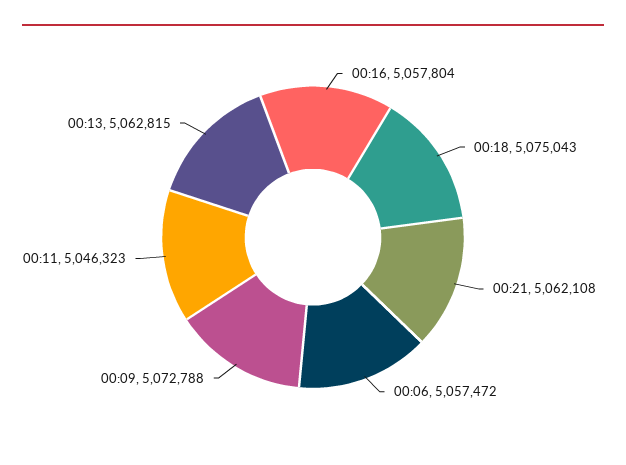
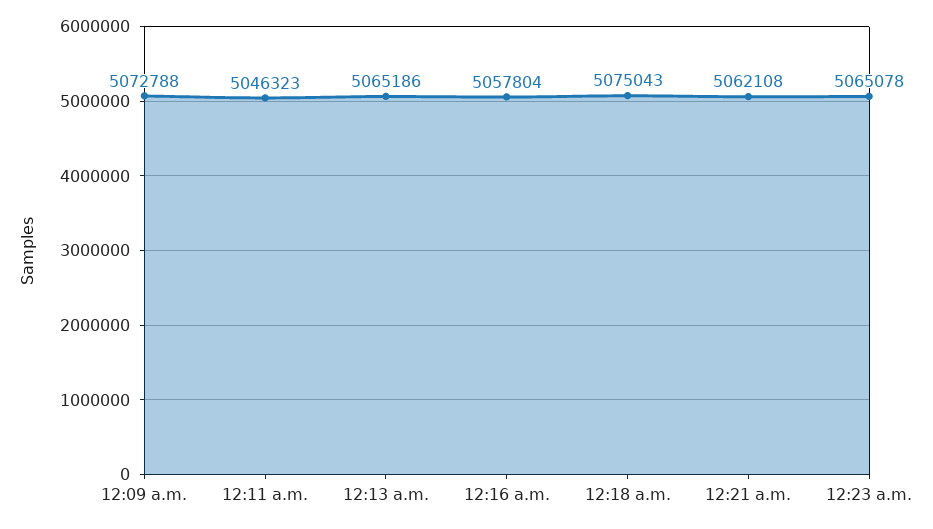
00:06: 5057472 -> none
00:13: 5062815 -> 5065186
12:23 a.m.: none -> 5065078

